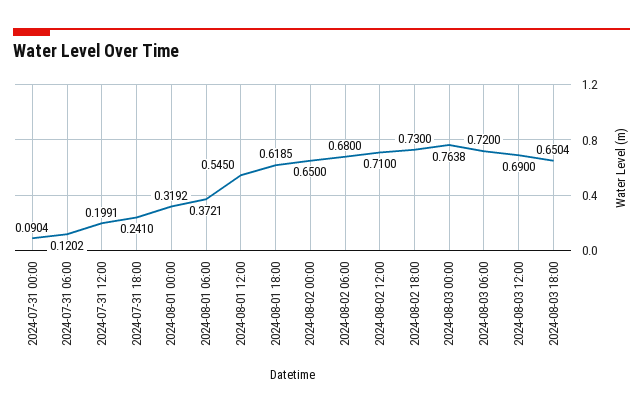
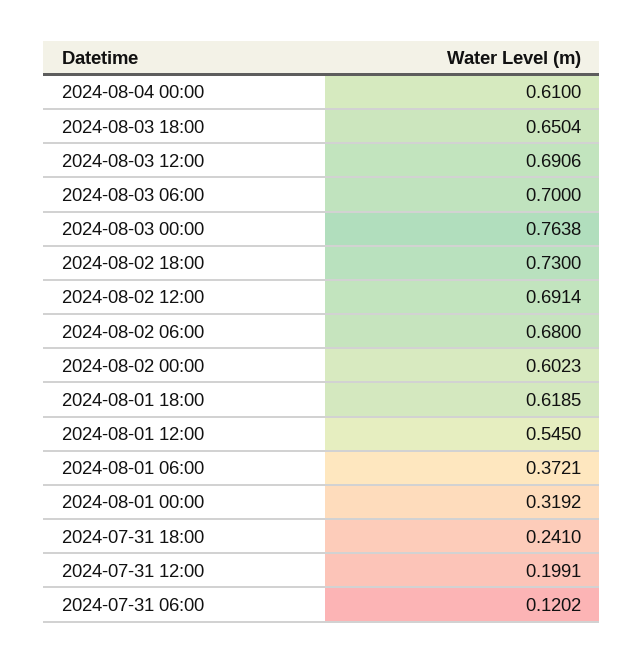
2024-07-31 00:00: 0.0904 -> none
2024-08-02 00:00: 0.65 -> 0.6023
2024-08-02 12:00: 0.71 -> 0.6914
2024-08-03 06:00: 0.72 -> 0.7
2024-08-03 12:00: 0.69 -> 0.6906
2024-08-04 00:00: none -> 0.61

